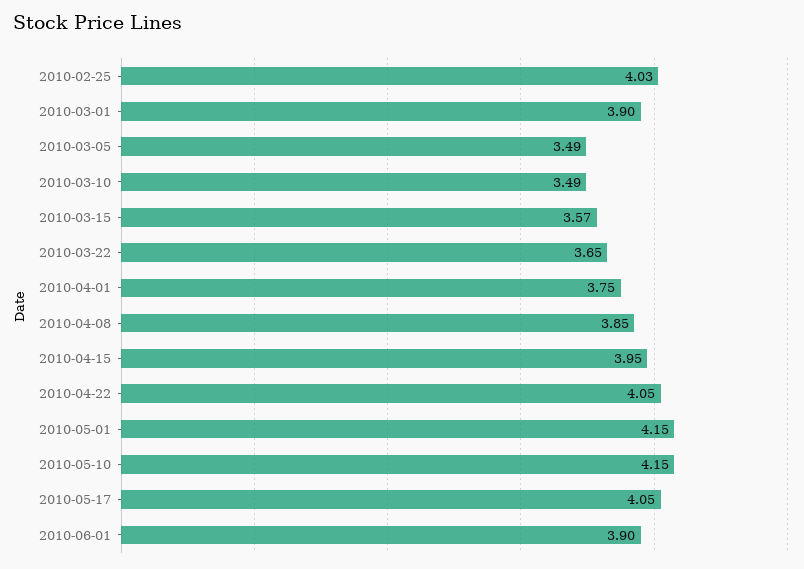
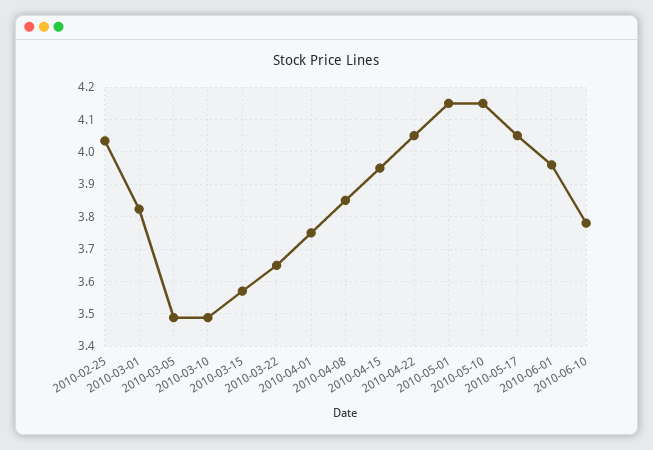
2010-03-01: 3.9 -> 3.82
2010-06-01: 3.9 -> 3.96
2010-06-10: none -> 3.78

